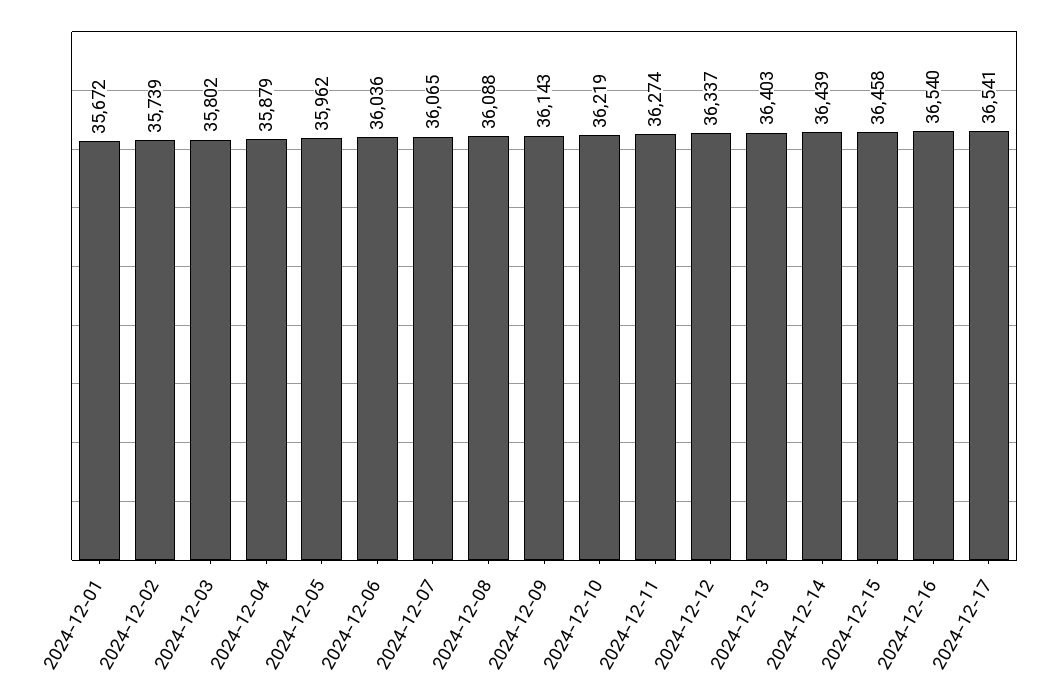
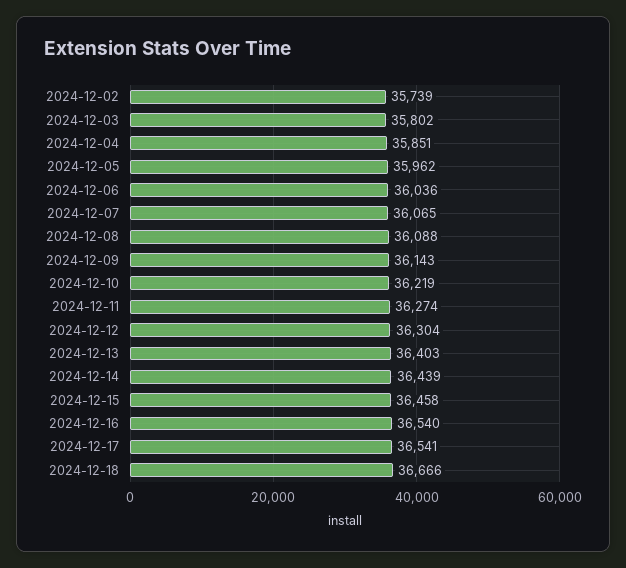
2024-12-01: 35672 -> none
2024-12-04: 35879 -> 35851
2024-12-12: 36337 -> 36304
2024-12-18: none -> 36666

